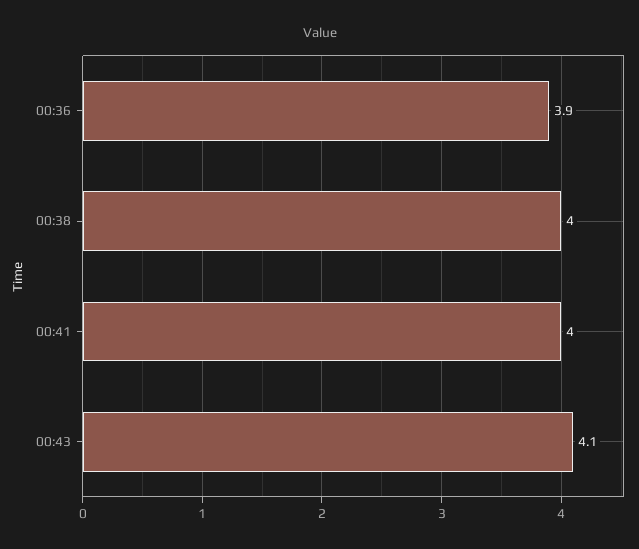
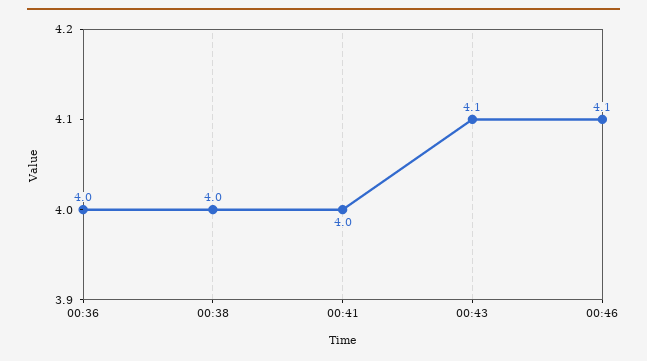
00:36: 3.9 -> 4
00:46: none -> 4.1

